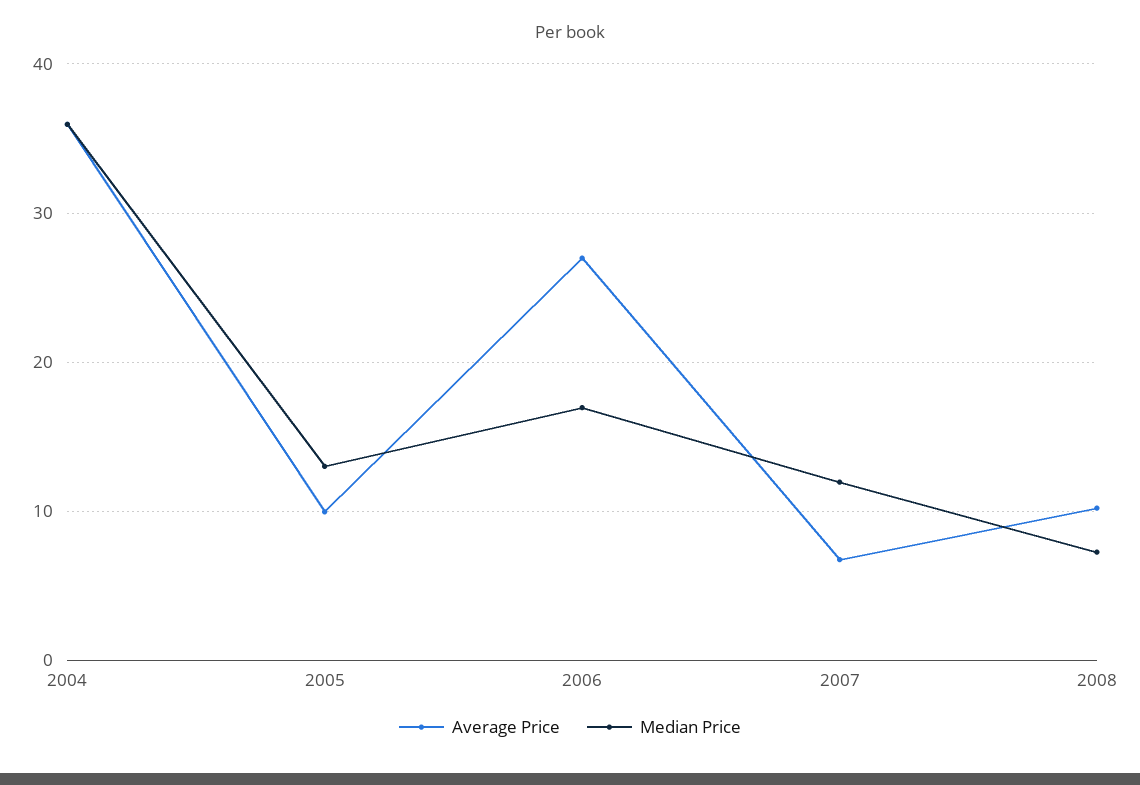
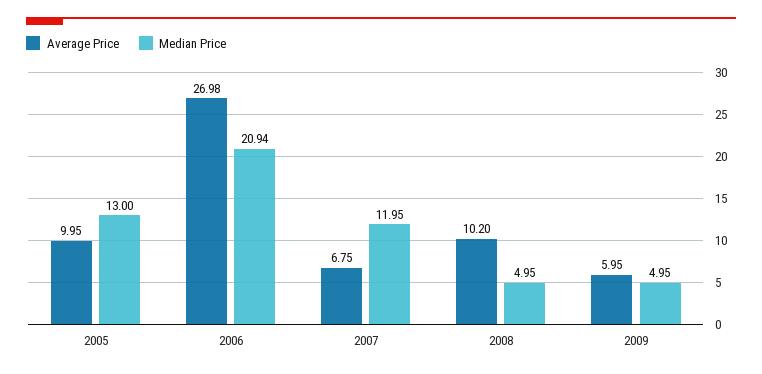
Average Price, 2004: 36 -> none
Median Price, 2004: 36 -> none
Median Price, 2006: 17 -> 20.94
Median Price, 2008: 7 -> 4.95
Average Price, 2009: none -> 5.95
Median Price, 2009: none -> 4.95

